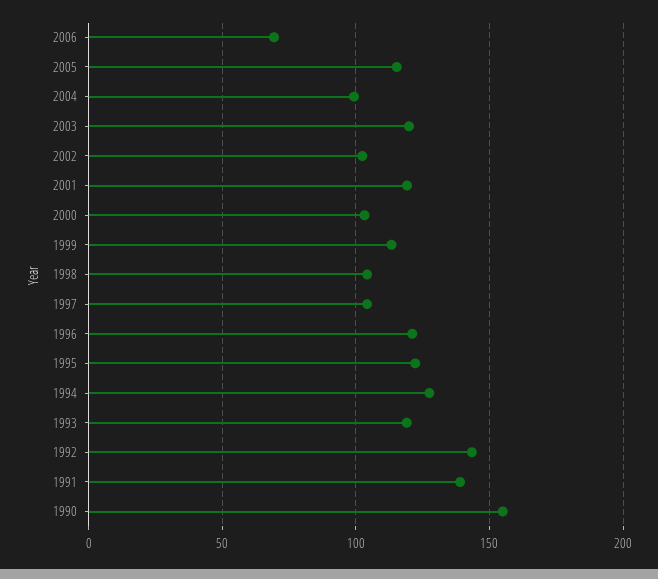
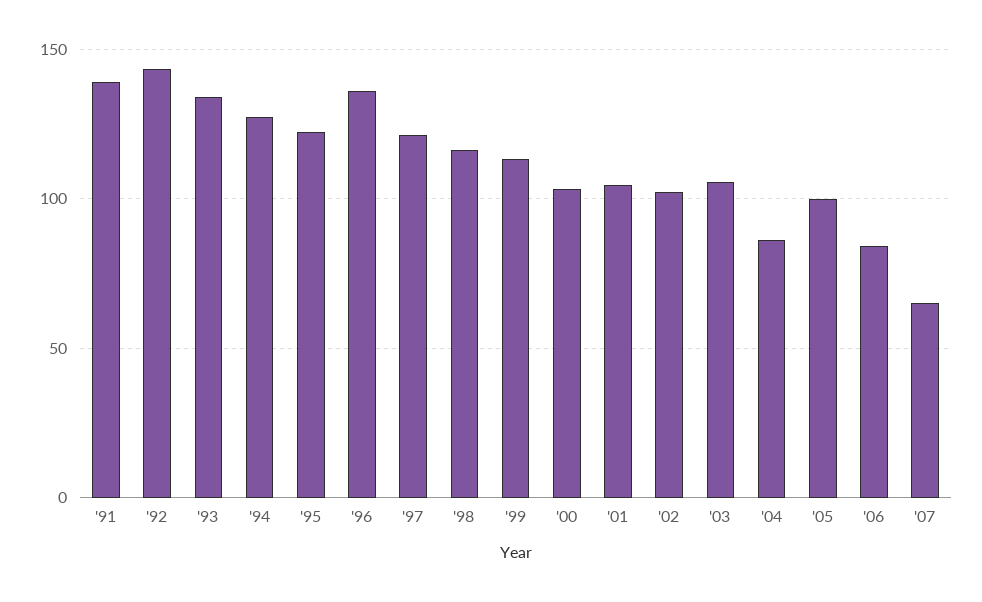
2006: 70 -> 85
2005: 115 -> 100
2004: 100 -> 85
2003: 120 -> 105
2001: 120 -> 105
1998: 105 -> 115
1997: 105 -> 120
1996: 120 -> 135
1993: 120 -> 135
1990: 155 -> none
'07: none -> 65

